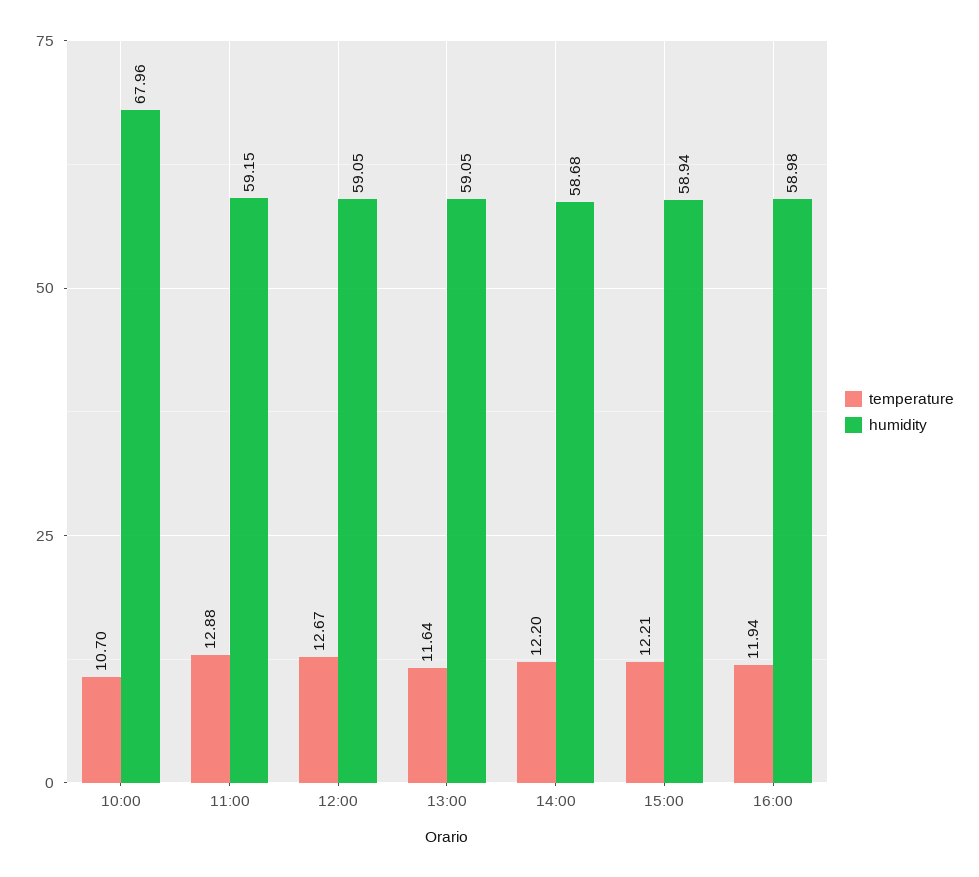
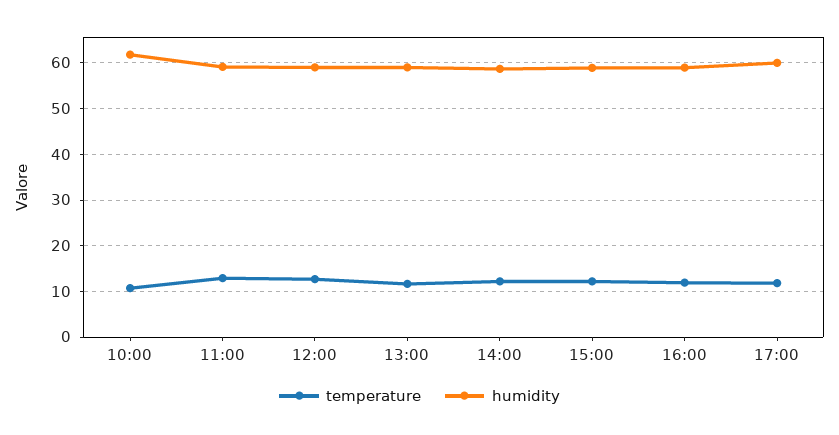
humidity, 10:00: 67.96 -> 62
temperature, 17:00: none -> 12
humidity, 17:00: none -> 60

